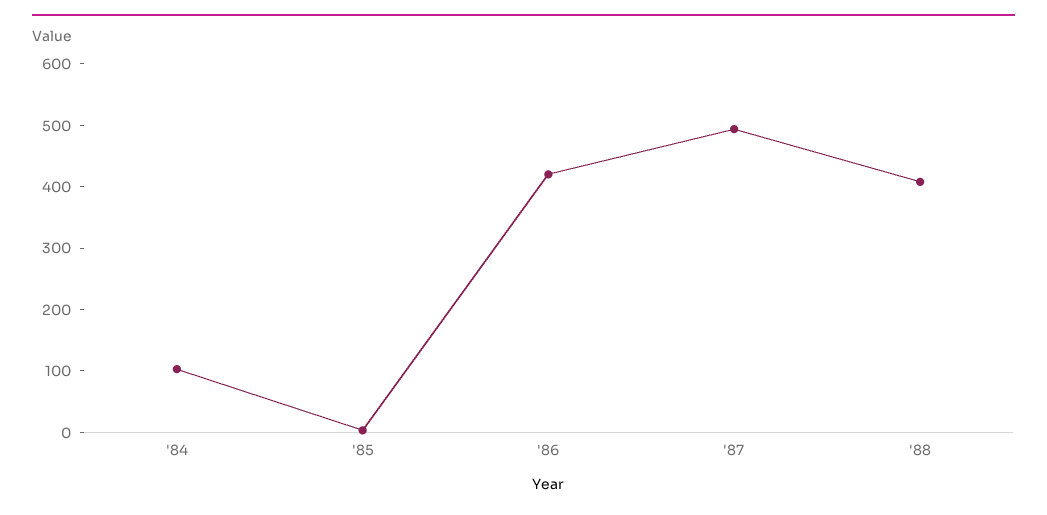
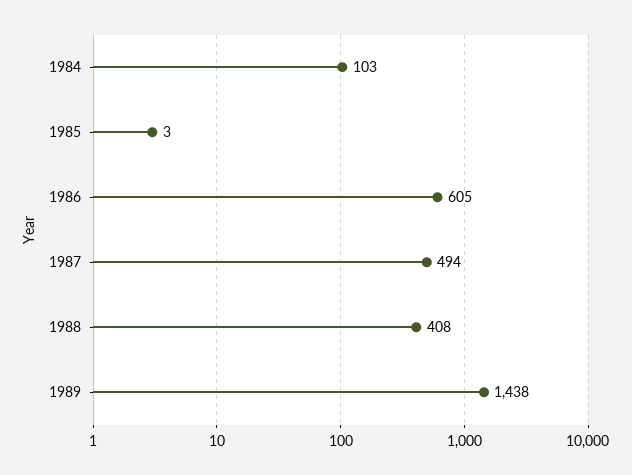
'86: 420 -> 605
1989: none -> 1438

